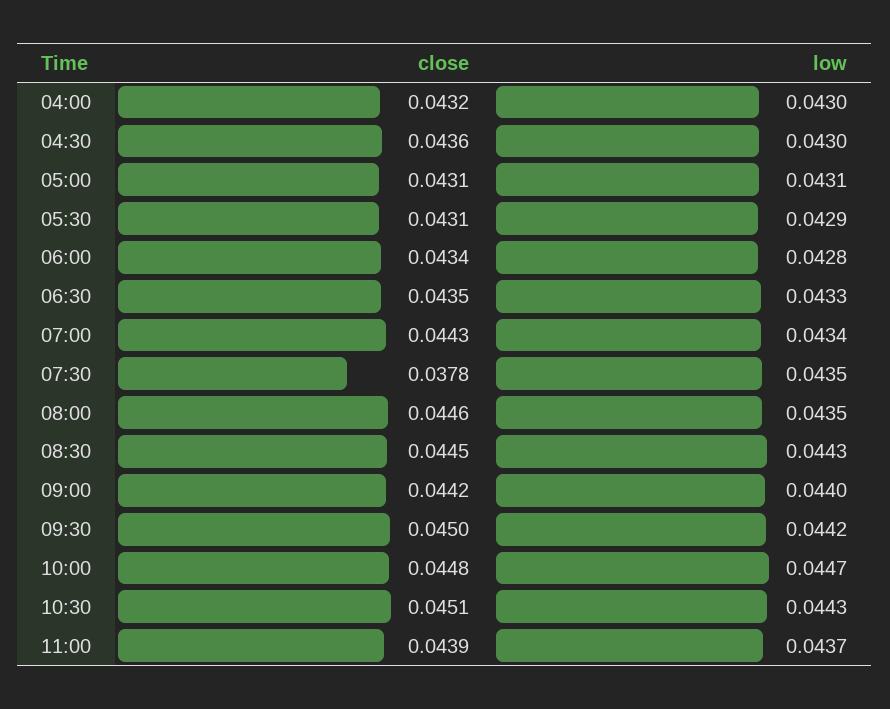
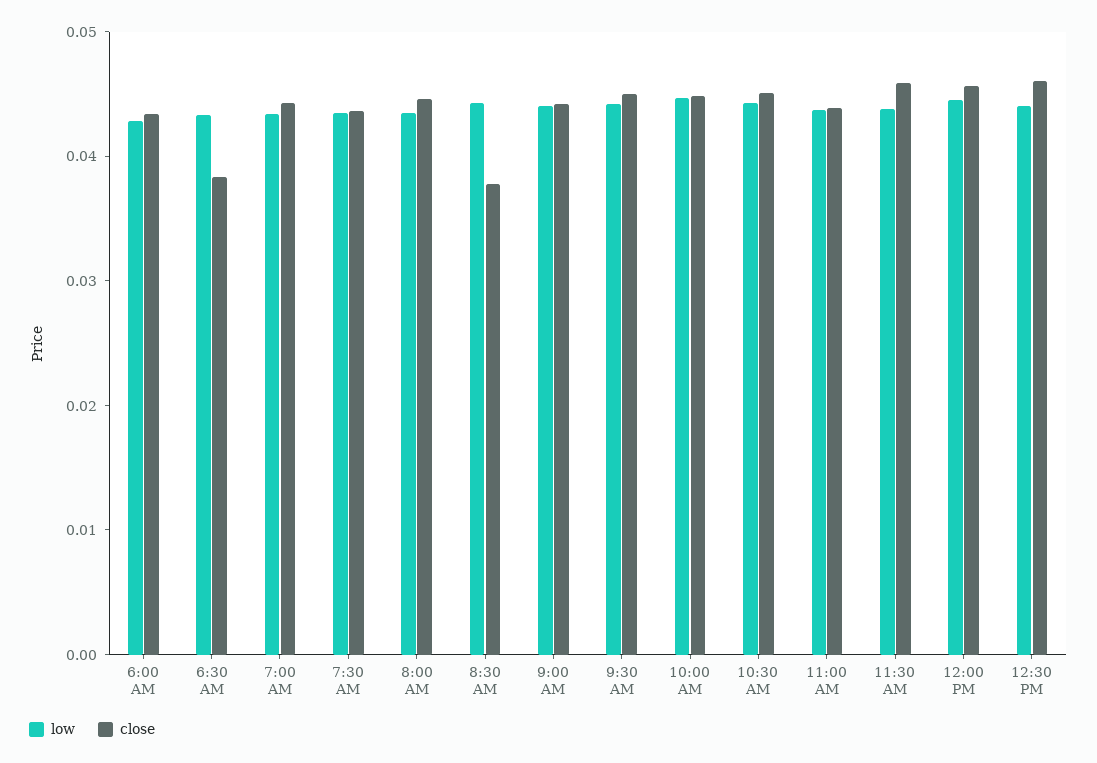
close, 04:00: 0.0432 -> none
low, 04:00: 0.043 -> none
close, 04:30: 0.0436 -> none
low, 04:30: 0.043 -> none
close, 05:00: 0.0431 -> none
low, 05:00: 0.0431 -> none
close, 05:30: 0.0431 -> none
low, 05:30: 0.0429 -> none
close, 06:30: 0.0435 -> 0.038
close, 07:30: 0.0378 -> 0.044
close, 08:30: 0.0445 -> 0.038
low, 11:30 AM: none -> 0.044
close, 11:30 AM: none -> 0.046
low, 12:00 PM: none -> 0.044
close, 12:00 PM: none -> 0.046
low, 12:30 PM: none -> 0.044
close, 12:30 PM: none -> 0.046

